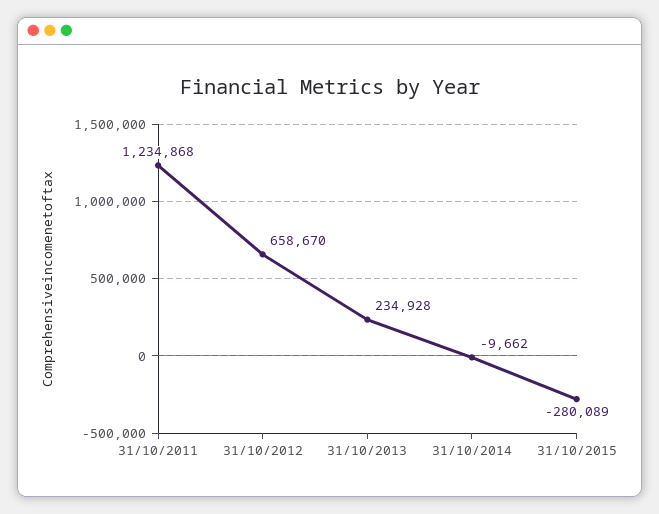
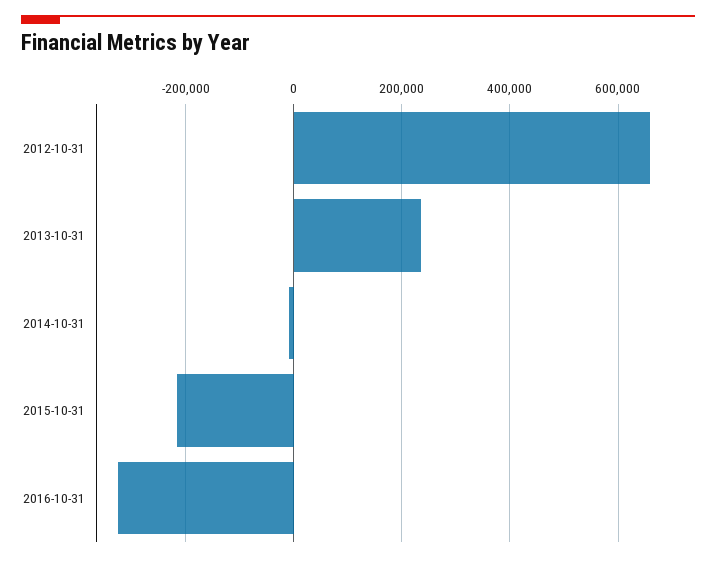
31/10/2011: 1234868 -> none
31/10/2015: -280089 -> -220000
2016-10-31: none -> -320000

